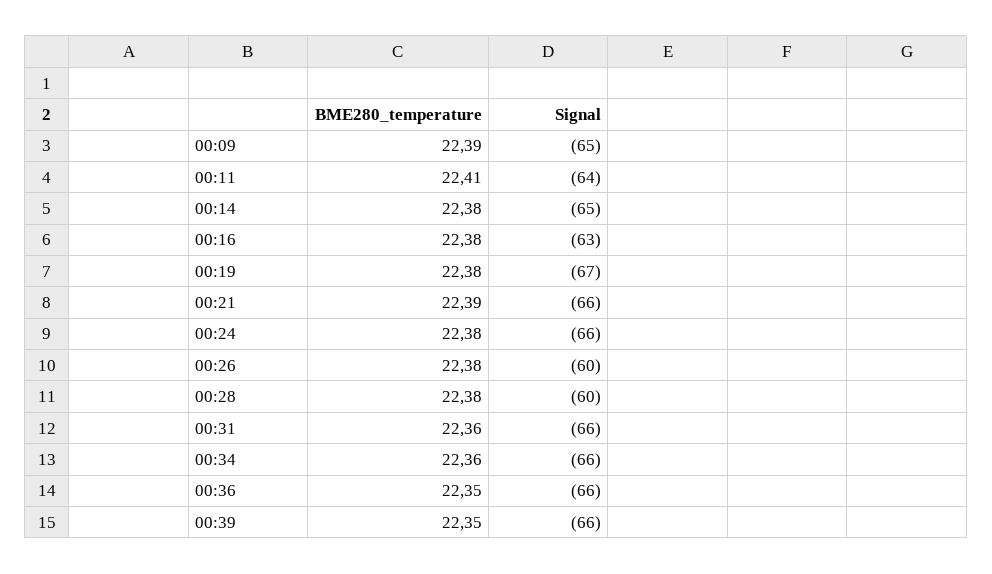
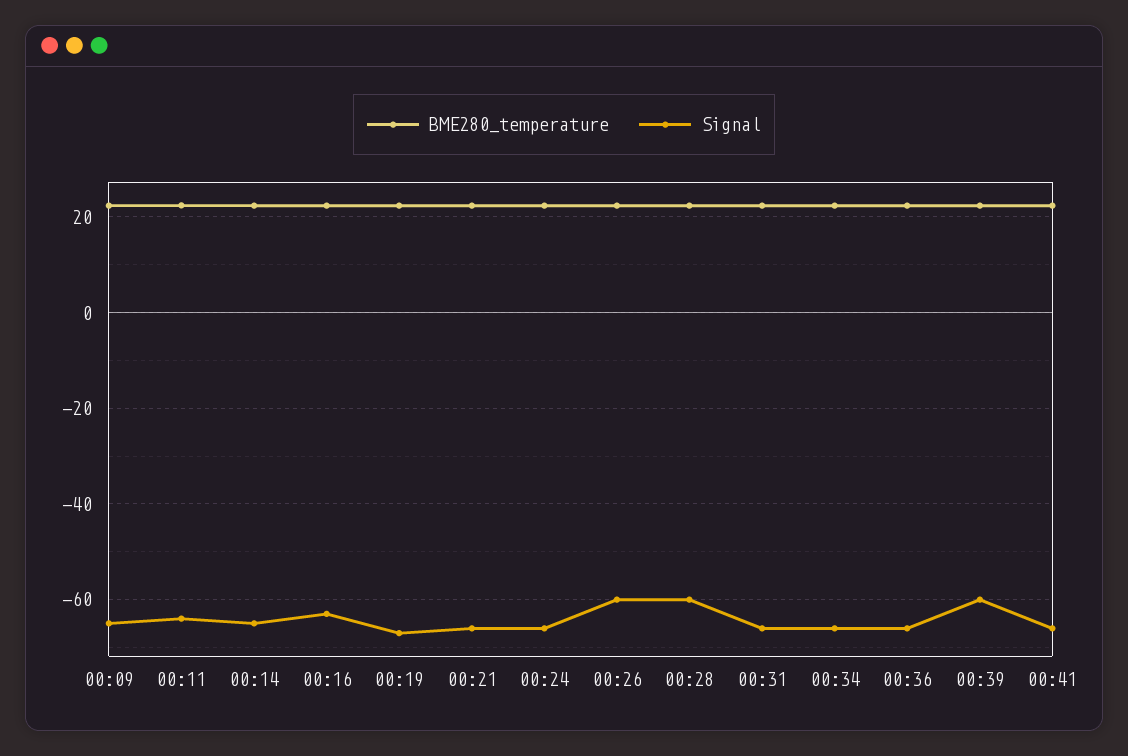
Signal, 00:39: -66 -> -60
BME280_temperature, 00:41: none -> 22
Signal, 00:41: none -> -66

